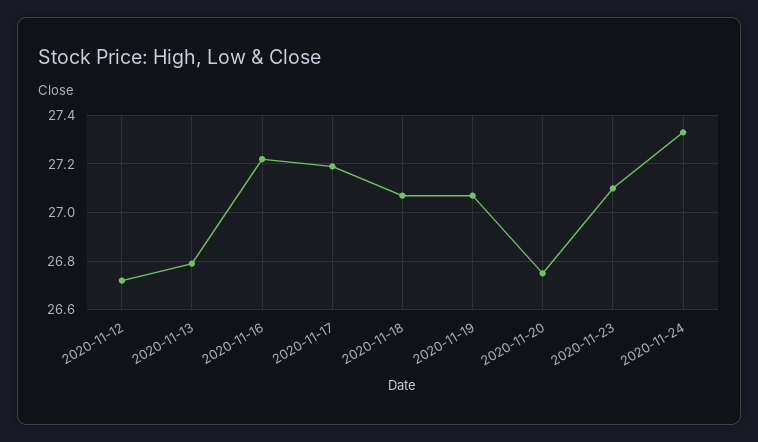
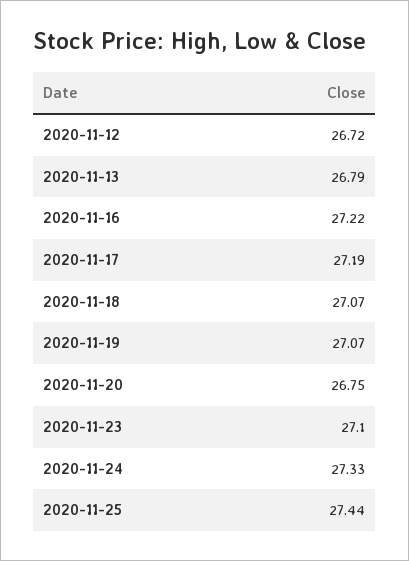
2020-11-25: none -> 27.44

